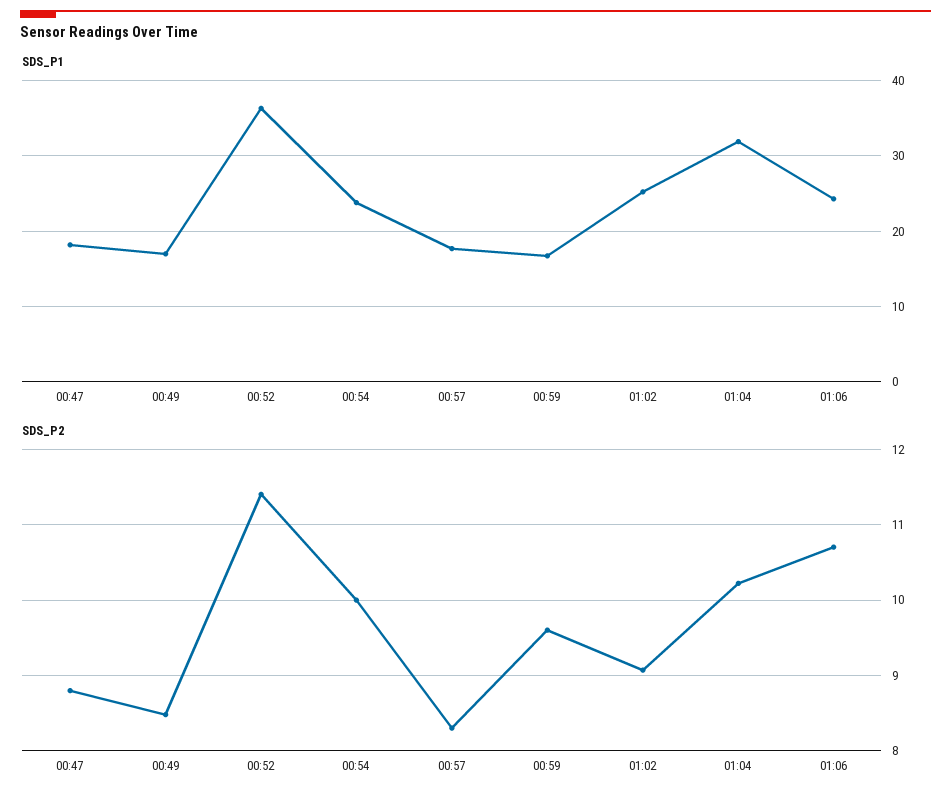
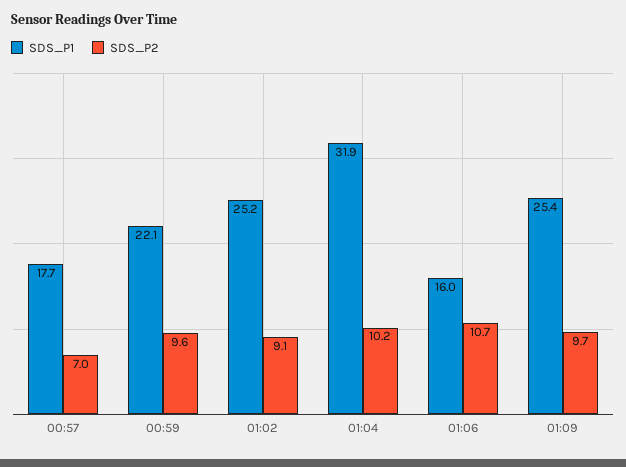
SDS_P1, 00:47: 18 -> none
SDS_P1, 00:49: 17 -> none
SDS_P1, 00:52: 36 -> none
SDS_P1, 00:54: 24 -> none
SDS_P1, 00:59: 17 -> 22.1
SDS_P1, 01:06: 24 -> 16
SDS_P2, 00:47: 8.8 -> none
SDS_P2, 00:49: 8.5 -> none
SDS_P2, 00:52: 11.4 -> none
SDS_P2, 00:54: 10 -> none
SDS_P2, 00:57: 8.3 -> 7
SDS_P1, 01:09: none -> 25.4
SDS_P2, 01:09: none -> 9.7

